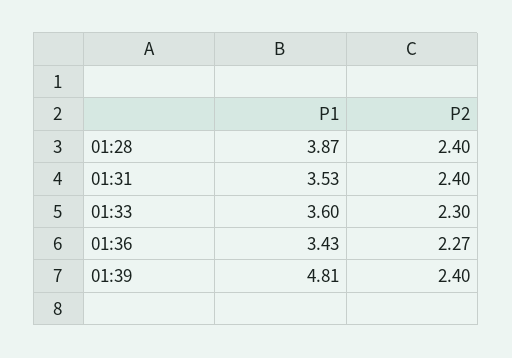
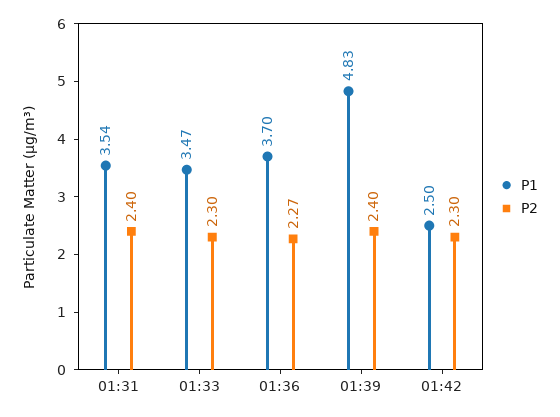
P1, 01:28: 3.87 -> none
P2, 01:28: 2.4 -> none
P1, 01:31: 3.53 -> 3.54
P1, 01:33: 3.6 -> 3.47
P1, 01:36: 3.43 -> 3.7
P1, 01:39: 4.81 -> 4.83
P1, 01:42: none -> 2.5
P2, 01:42: none -> 2.3

